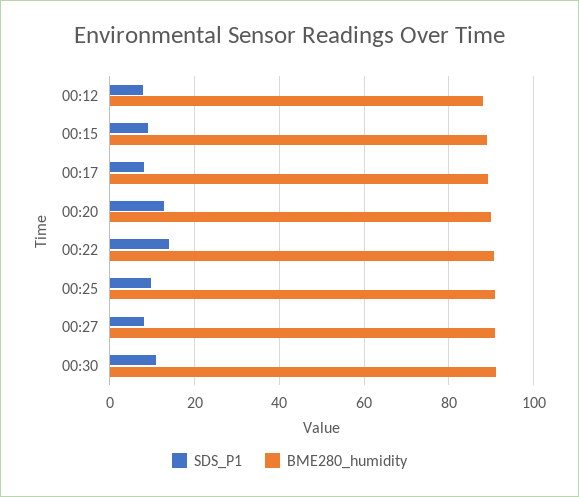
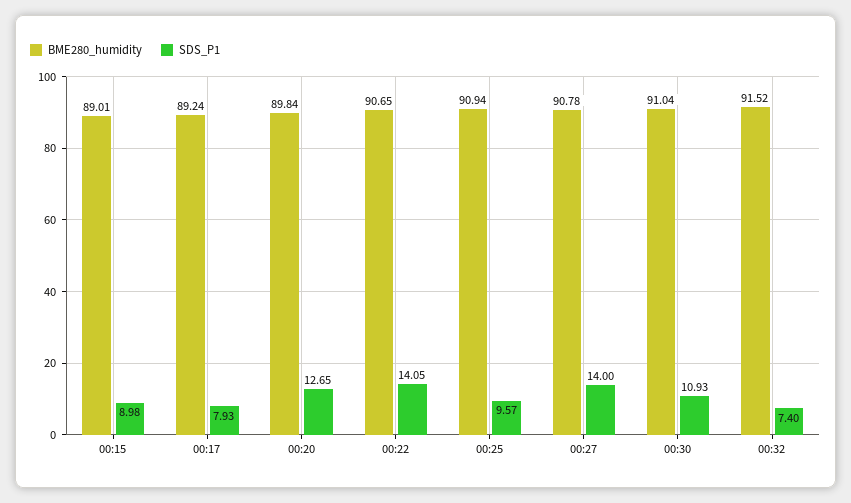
SDS_P1, 00:12: 8 -> none
BME280_humidity, 00:12: 88 -> none
SDS_P1, 00:27: 8 -> 14
BME280_humidity, 00:32: none -> 91.52
SDS_P1, 00:32: none -> 7.4

